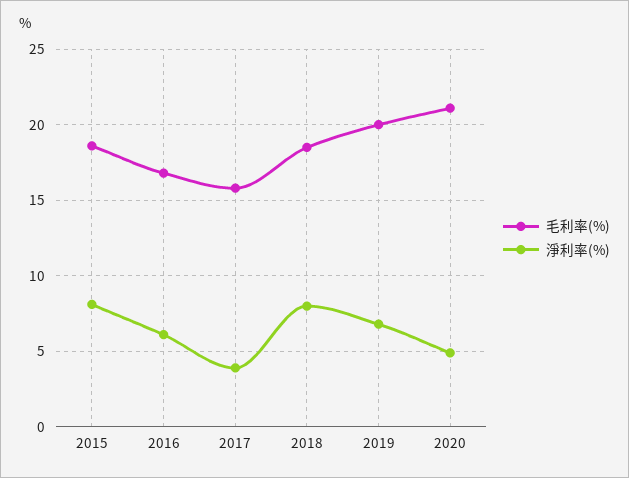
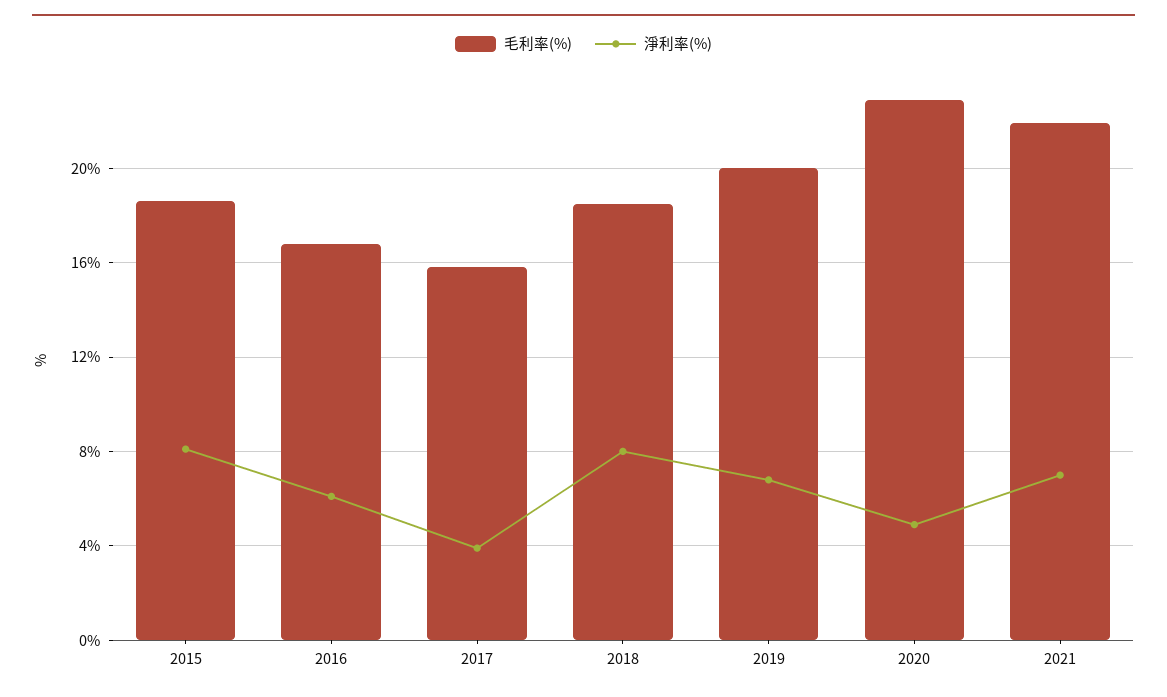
毛利率(%), 2020: 21 -> 23
毛利率(%), 2021: none -> 22
淨利率(%), 2021: none -> 7

